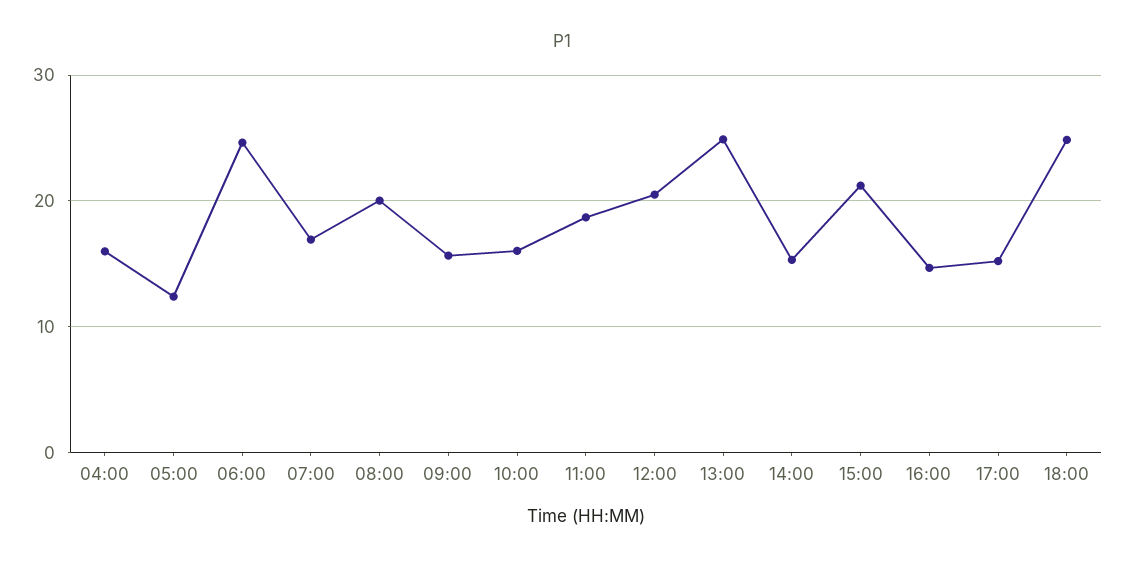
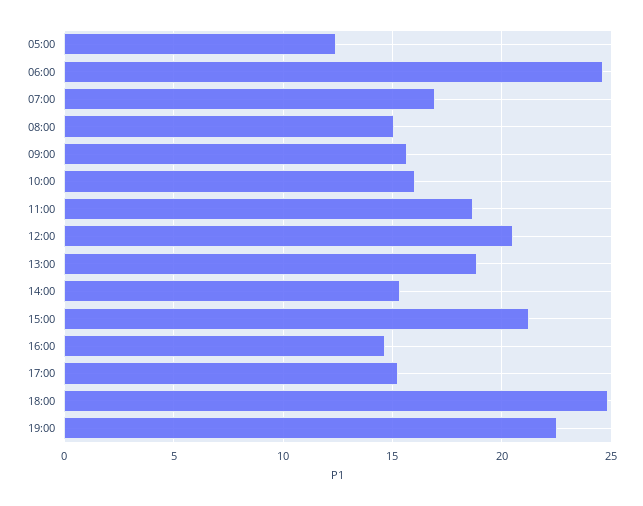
04:00: 16 -> none
08:00: 20 -> 15
13:00: 25 -> 19
19:00: none -> 22.5

